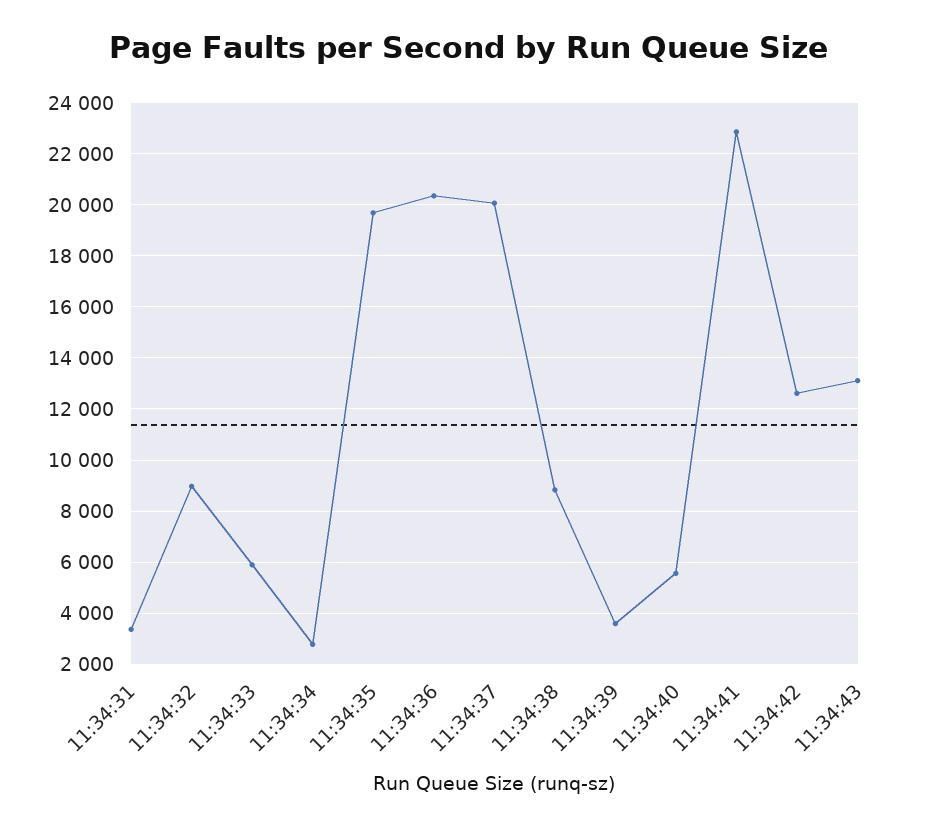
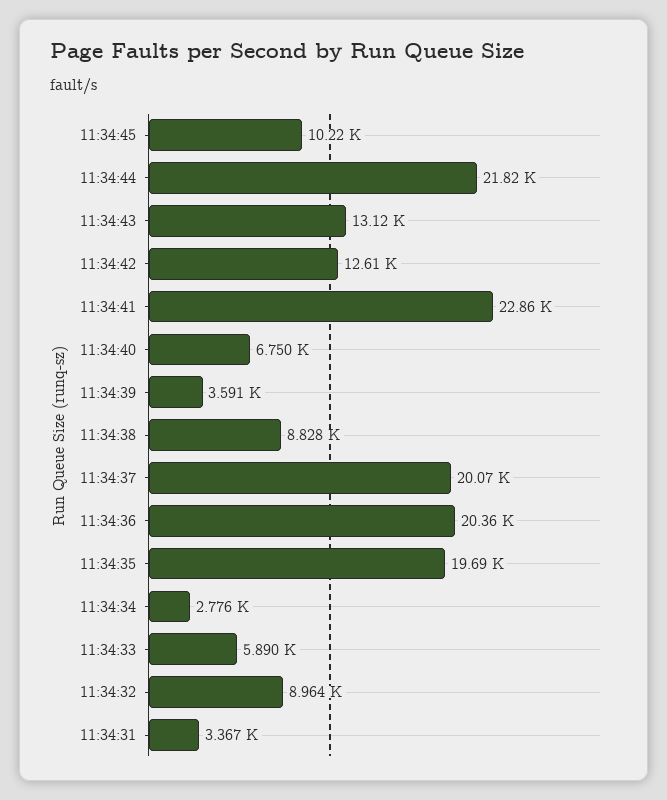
11:34:40: 5500 -> 6750
11:34:45: none -> 10220
11:34:44: none -> 21820

